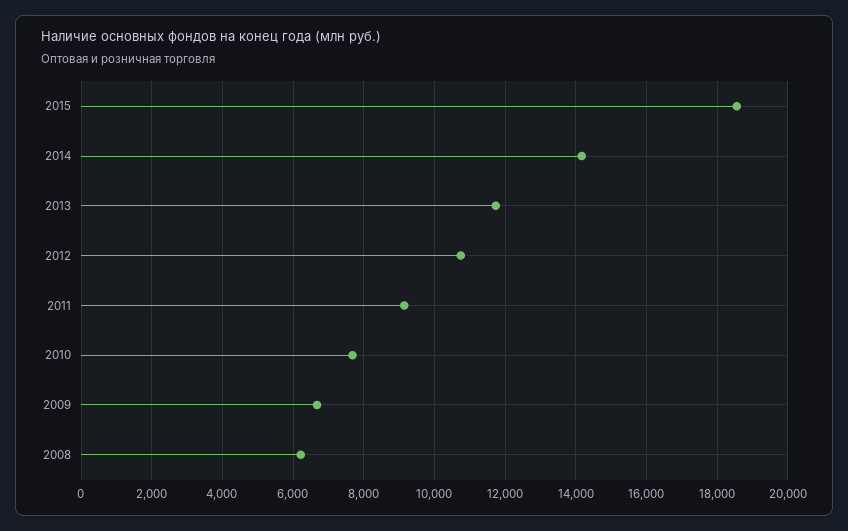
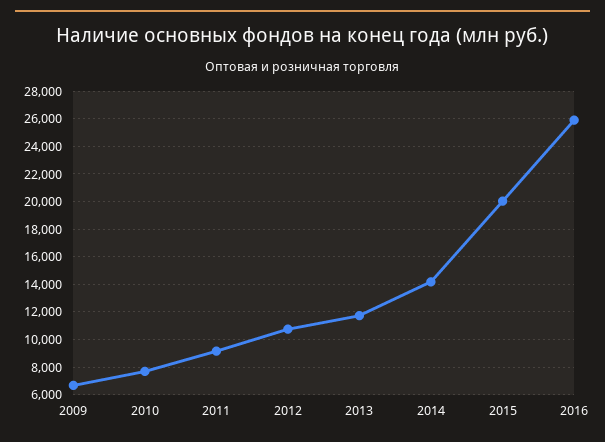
2015: 18600 -> 20000
2008: 6200 -> none
2016: none -> 26000

